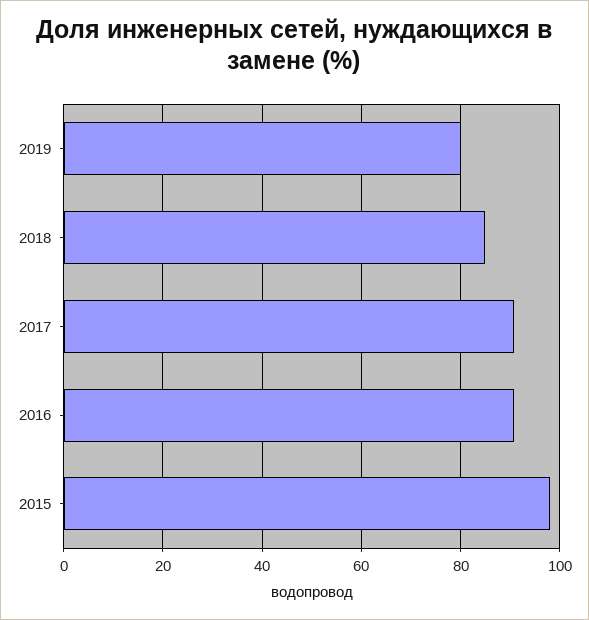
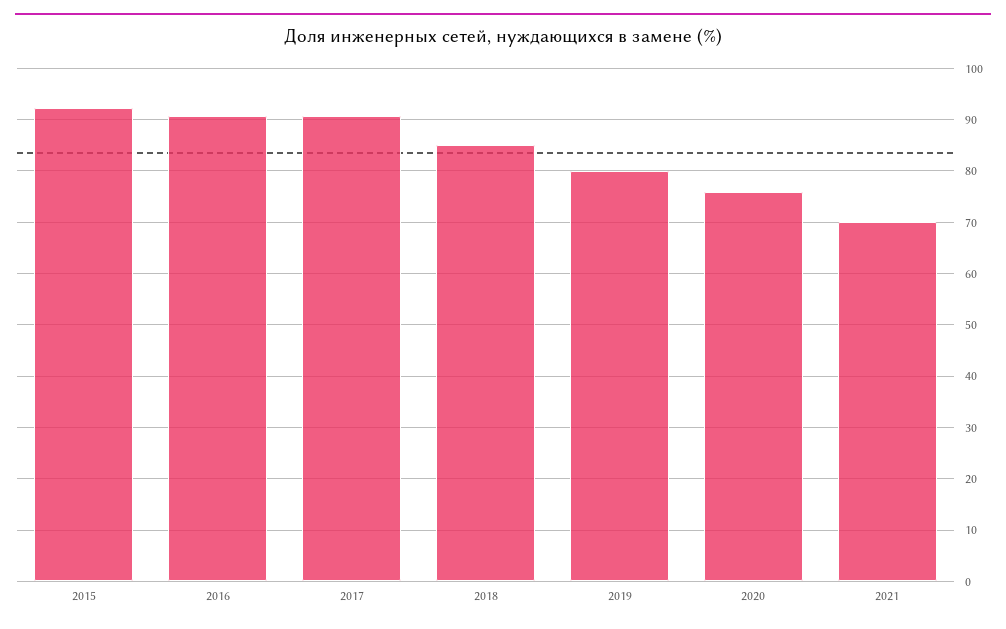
2015: 98 -> 92
2020: none -> 76
2021: none -> 70

